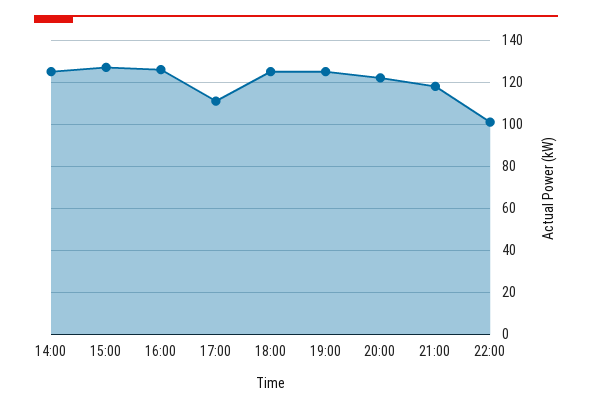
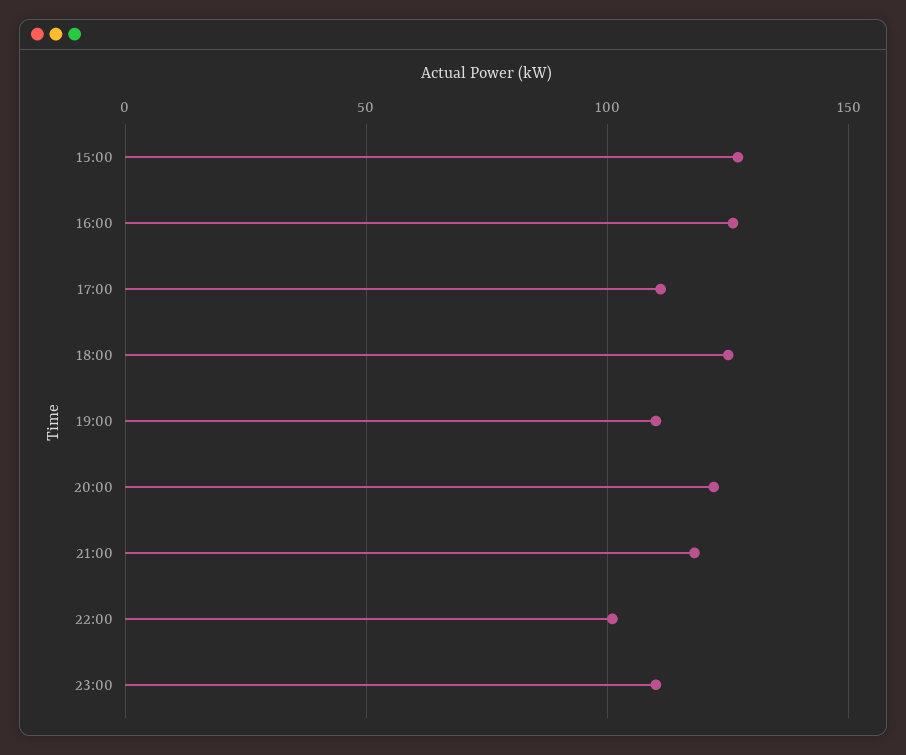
14:00: 125 -> none
19:00: 125 -> 110
23:00: none -> 110

